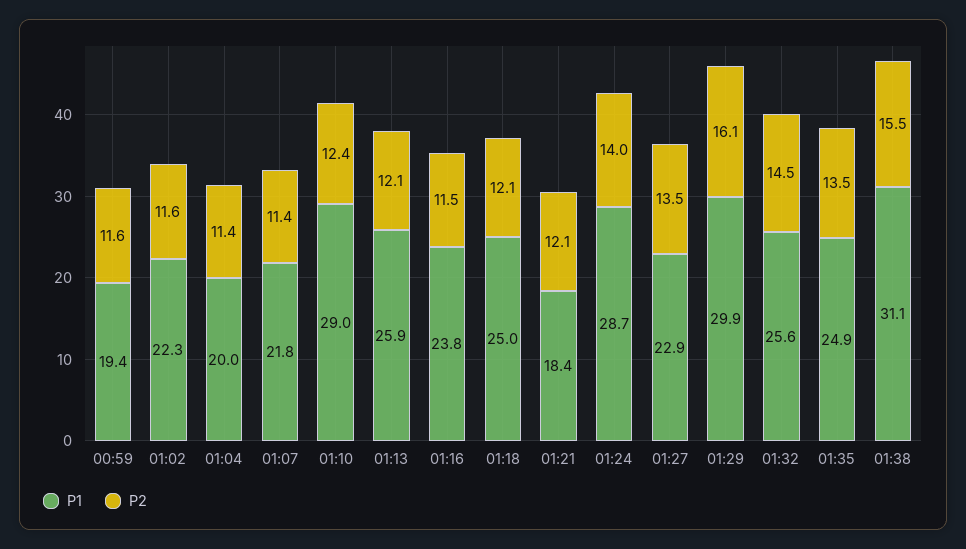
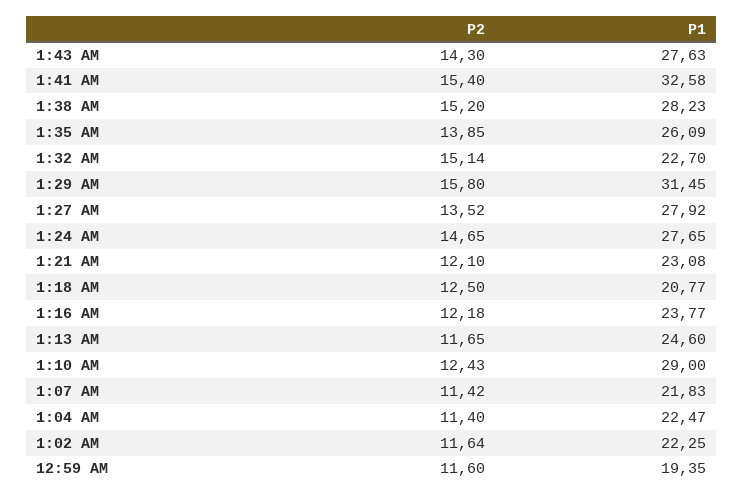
P1, 01:04: 20 -> 22.47
P1, 01:13: 25.9 -> 24.6
P2, 01:13: 12.1 -> 11.65
P2, 01:16: 11.5 -> 12.18
P1, 01:18: 25 -> 20.77
P2, 01:18: 12.1 -> 12.5
P1, 01:21: 18.4 -> 23.08
P1, 01:24: 28.7 -> 27.65
P2, 01:24: 14 -> 14.65
P1, 01:27: 22.9 -> 27.92
P1, 01:29: 29.9 -> 31.45
P2, 01:29: 16.1 -> 15.8
P1, 01:32: 25.6 -> 22.7
P2, 01:32: 14.5 -> 15.14
P1, 01:35: 24.9 -> 26.09
P2, 01:35: 13.5 -> 13.85
P1, 01:38: 31.1 -> 28.23
P2, 01:38: 15.5 -> 15.2
P2, 1:43 AM: none -> 14.3
P1, 1:43 AM: none -> 27.63
P2, 1:41 AM: none -> 15.4
P1, 1:41 AM: none -> 32.58

